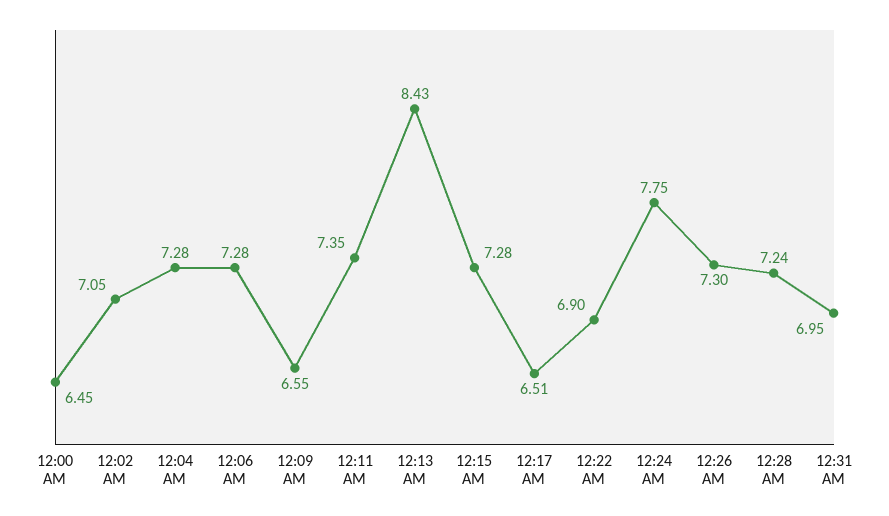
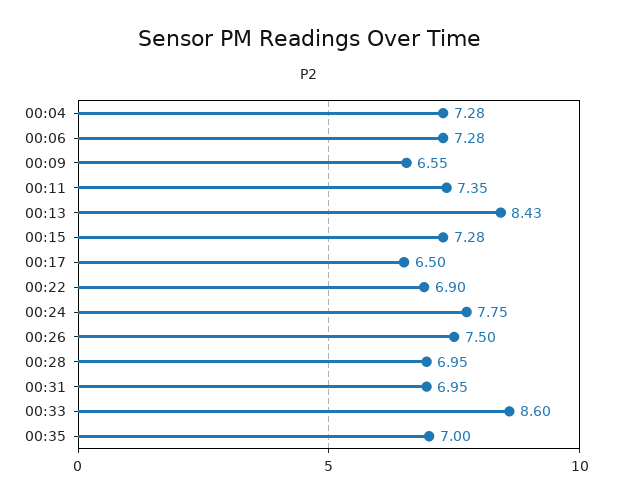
12:00 AM: 6.45 -> none
12:02 AM: 7.05 -> none
12:17 AM: 6.51 -> 6.5
12:26 AM: 7.3 -> 7.5
12:28 AM: 7.24 -> 6.95
00:33: none -> 8.6
00:35: none -> 7

